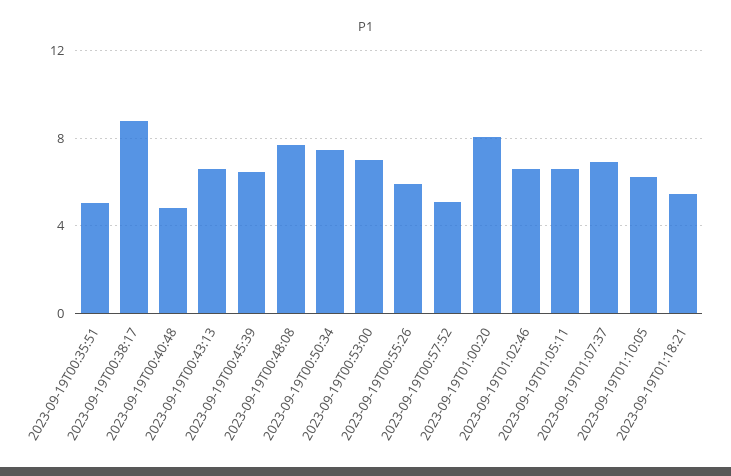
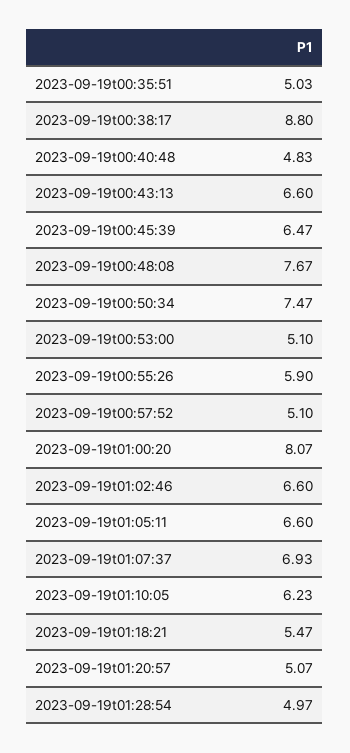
2023-09-19T00:53:00: 7 -> 5.1
2023-09-19t01:20:57: none -> 5.07
2023-09-19t01:28:54: none -> 4.97

